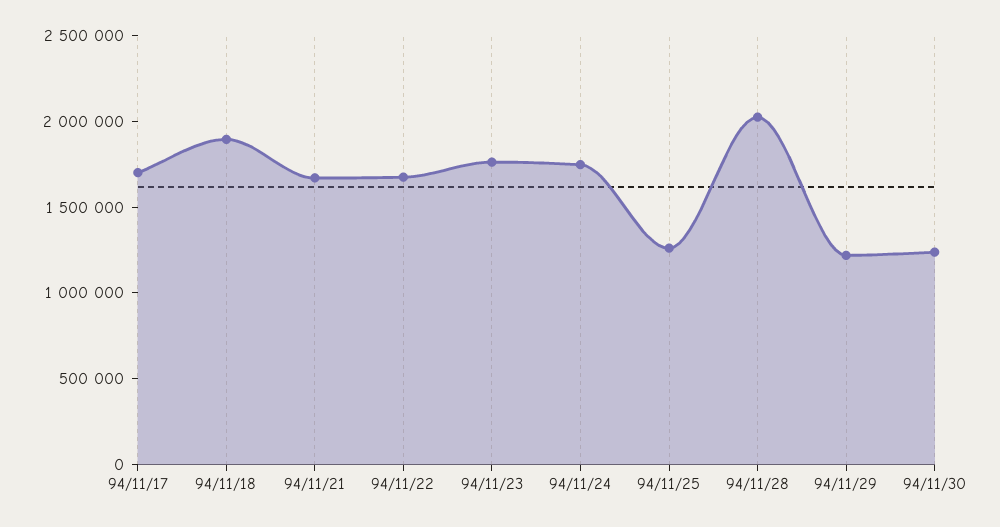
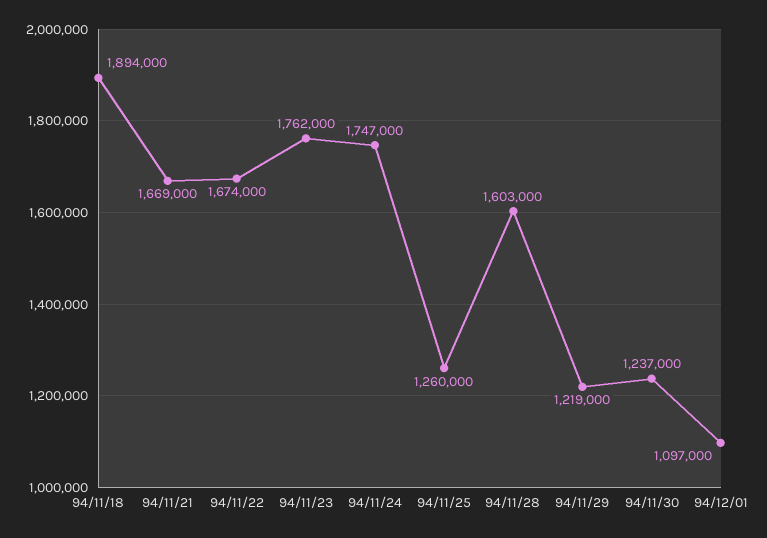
94/11/17: 1700000 -> none
94/11/28: 2000000 -> 1603000
94/12/01: none -> 1097000

